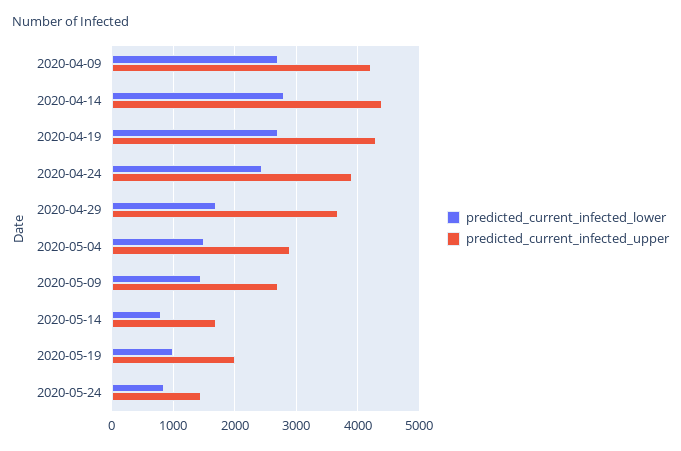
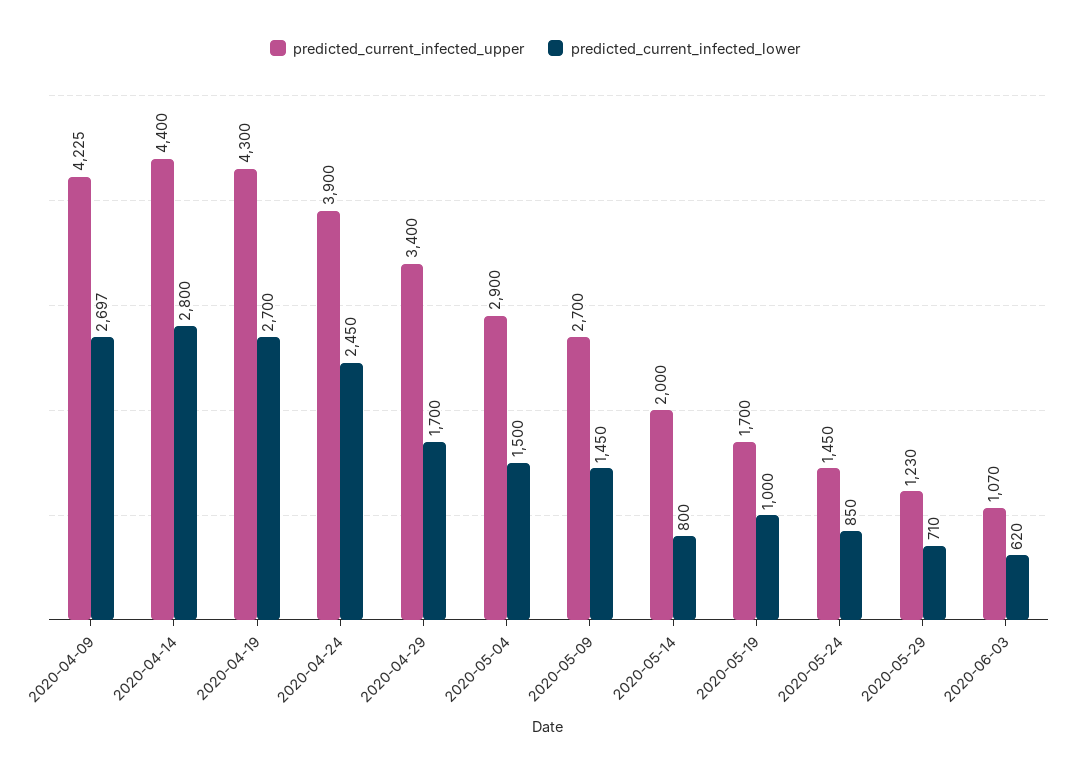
predicted_current_infected_upper, 2020-04-29: 3700 -> 3400
predicted_current_infected_upper, 2020-05-14: 1700 -> 2000
predicted_current_infected_upper, 2020-05-19: 2000 -> 1700
predicted_current_infected_upper, 2020-05-29: none -> 1230
predicted_current_infected_lower, 2020-05-29: none -> 710
predicted_current_infected_upper, 2020-06-03: none -> 1070
predicted_current_infected_lower, 2020-06-03: none -> 620

